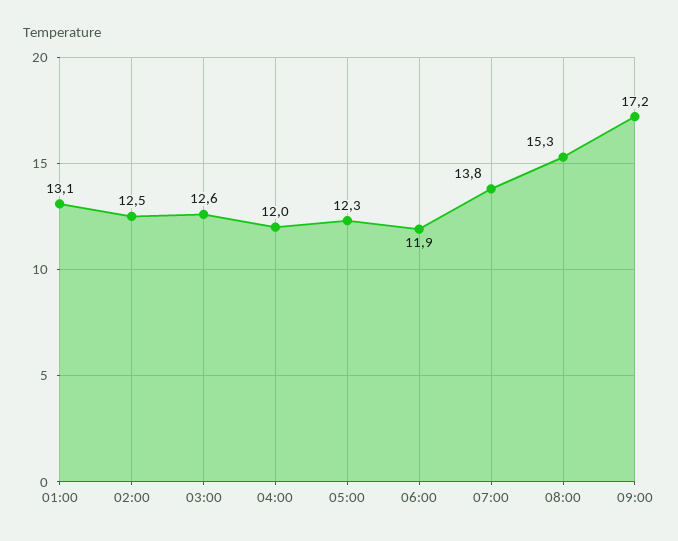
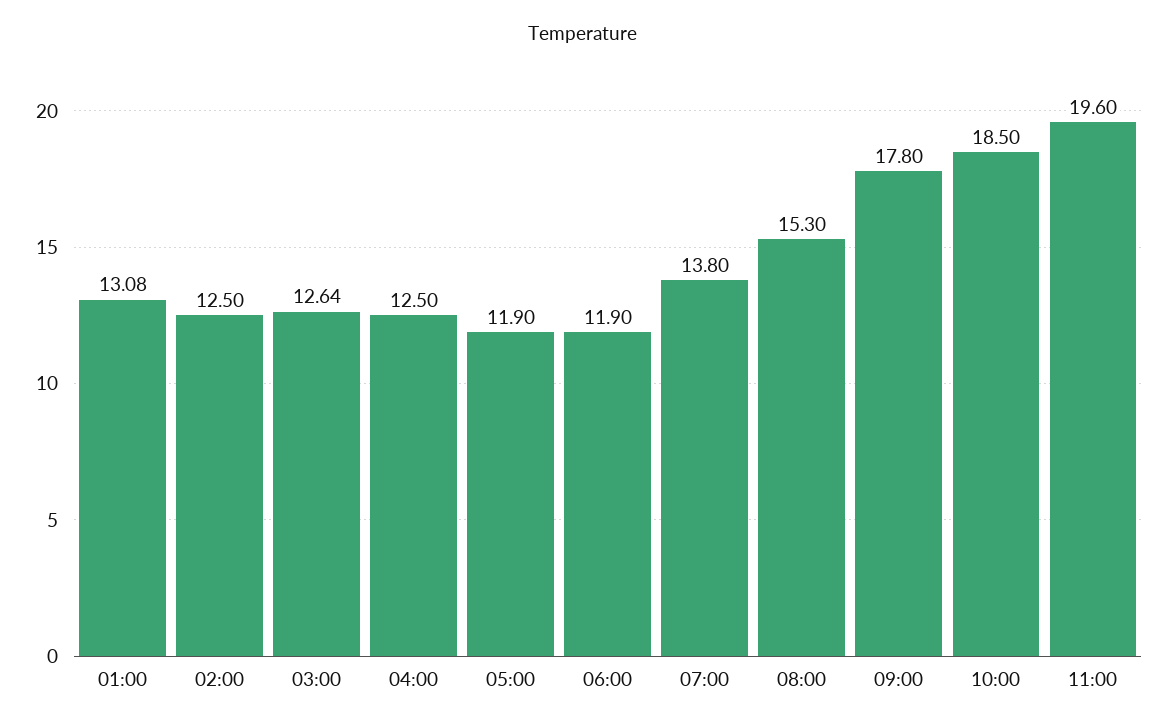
04:00: 12 -> 12.5
05:00: 12.3 -> 11.9
09:00: 17.2 -> 17.8
10:00: none -> 18.5
11:00: none -> 19.6

